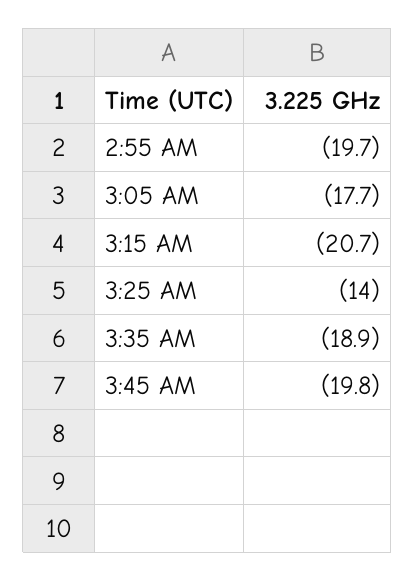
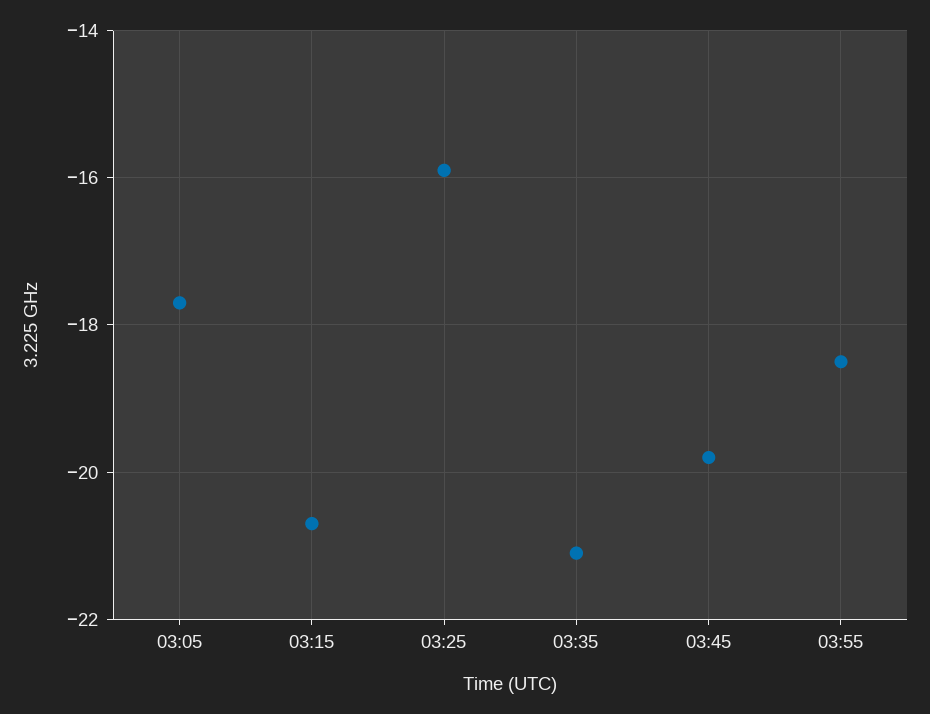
2:55 AM: -19.7 -> none
3:25 AM: -14 -> -16
3:35 AM: -18.9 -> -21
03:55: none -> -18.5

